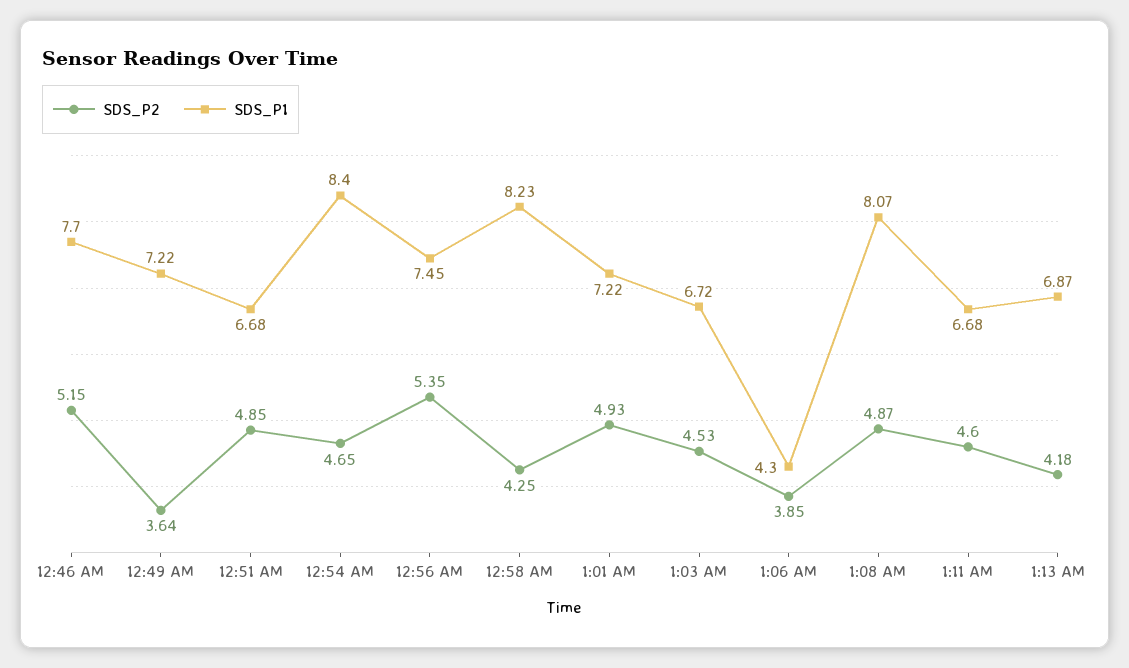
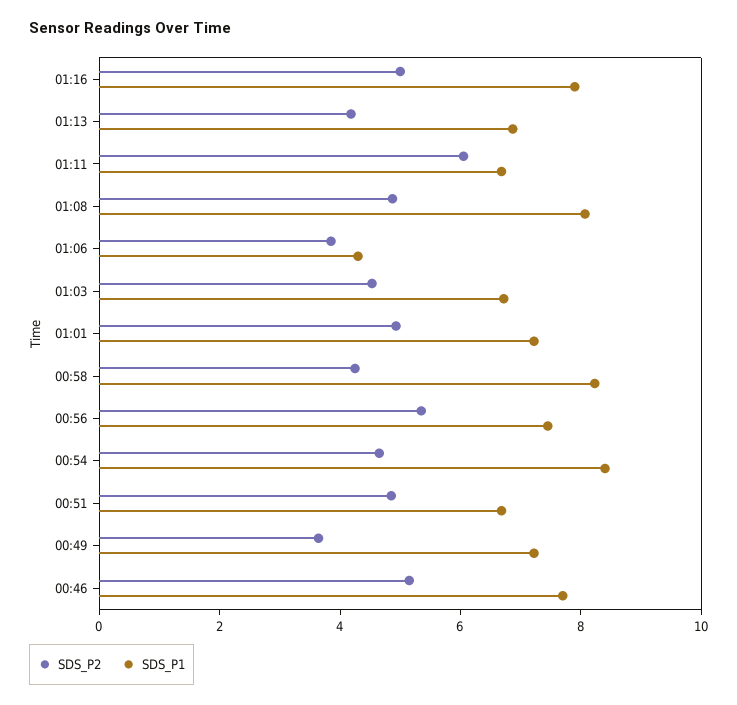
SDS_P2, 1:11 AM: 4.6 -> 6
SDS_P2, 01:16: none -> 5
SDS_P1, 01:16: none -> 8

